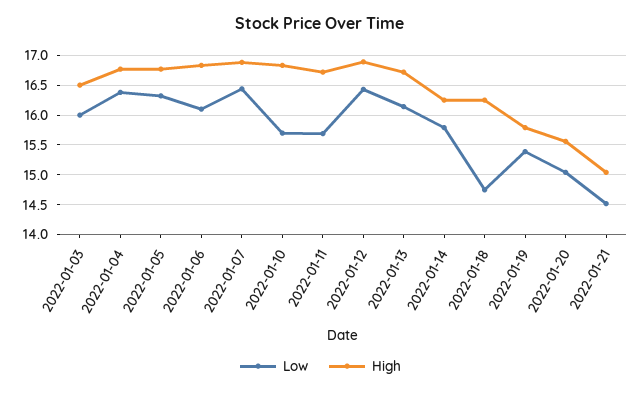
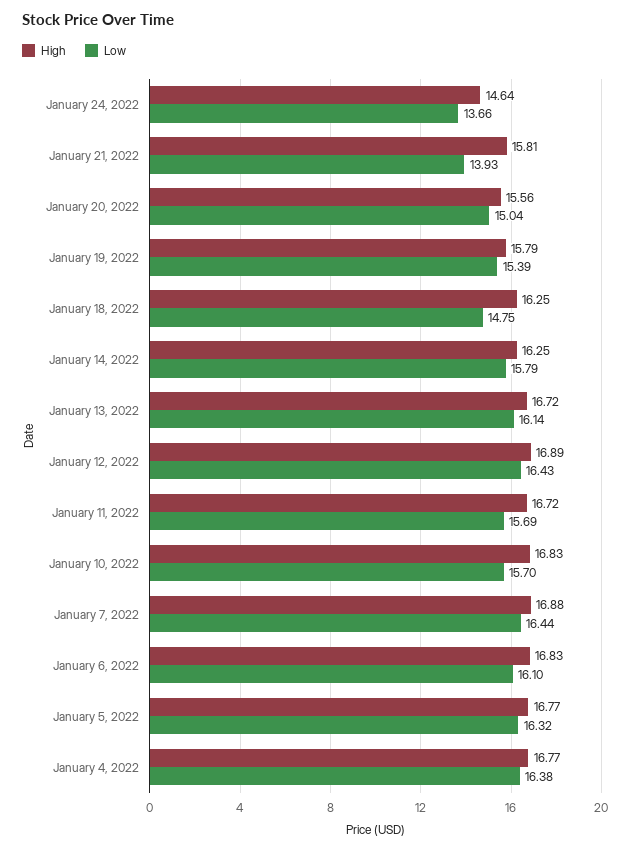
Low, 2022-01-03: 16 -> none
High, 2022-01-03: 16.5 -> none
Low, 2022-01-21: 14.5 -> 13.93
High, 2022-01-21: 15 -> 15.81
High, January 24, 2022: none -> 14.64
Low, January 24, 2022: none -> 13.66

